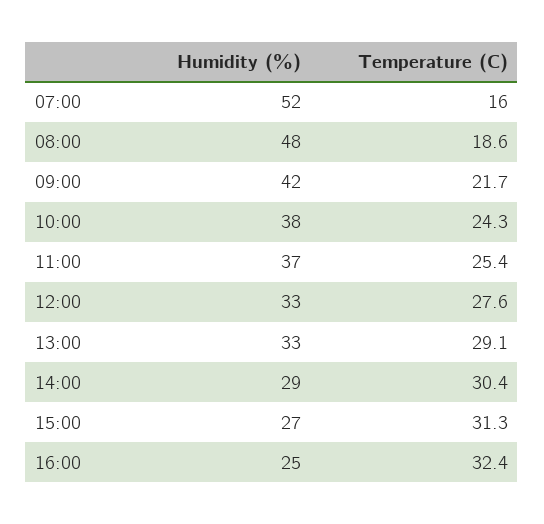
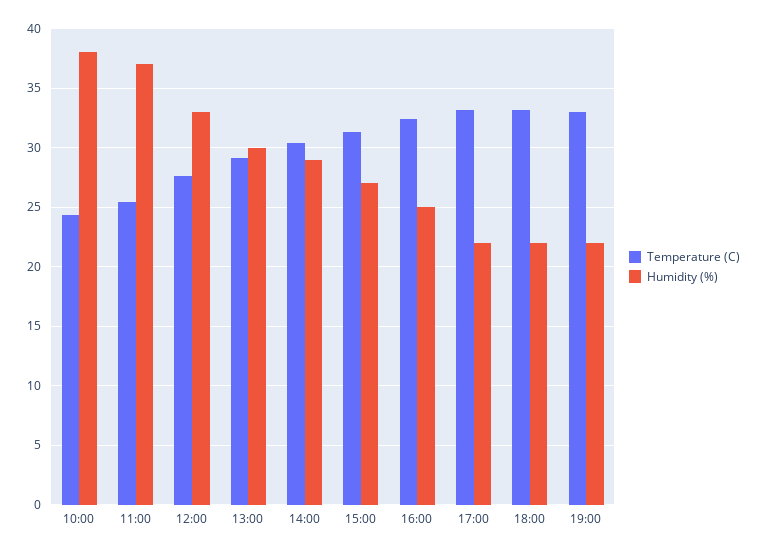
Humidity (%), 07:00: 52 -> none
Temperature (C), 07:00: 16 -> none
Humidity (%), 08:00: 48 -> none
Temperature (C), 08:00: 18.6 -> none
Humidity (%), 09:00: 42 -> none
Temperature (C), 09:00: 21.7 -> none
Humidity (%), 13:00: 33 -> 30
Temperature (C), 17:00: none -> 33
Humidity (%), 17:00: none -> 22
Temperature (C), 18:00: none -> 33
Humidity (%), 18:00: none -> 22
Temperature (C), 19:00: none -> 33
Humidity (%), 19:00: none -> 22

